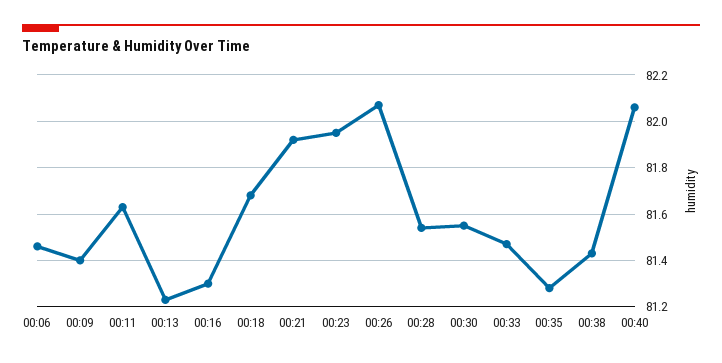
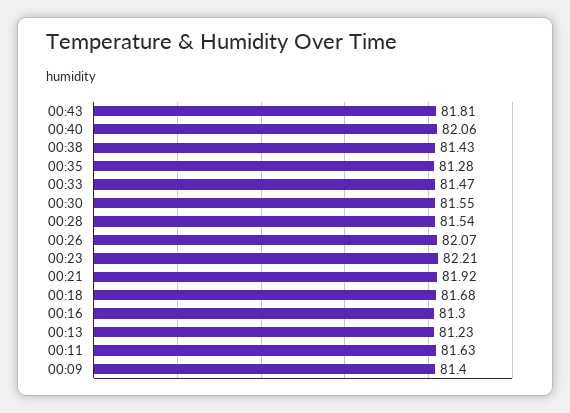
00:06: 81.45 -> none
00:23: 81.95 -> 82.21
00:43: none -> 81.81

